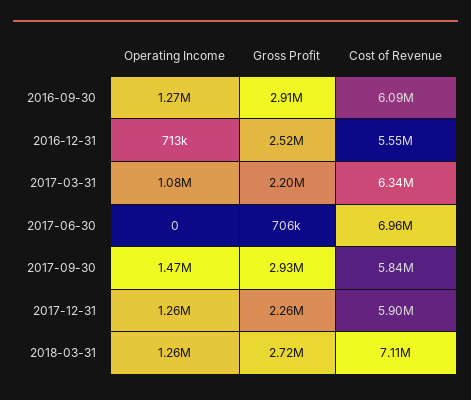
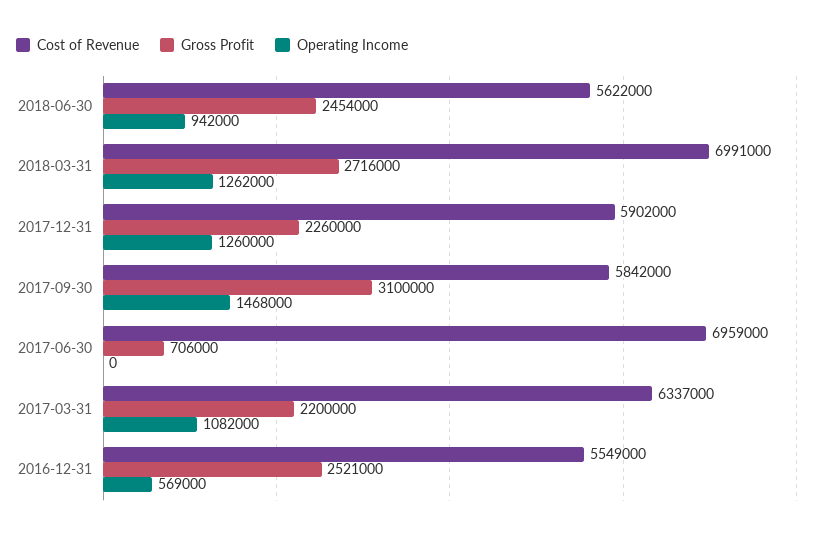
Operating Income, 2016-09-30: 1270000 -> none
Gross Profit, 2016-09-30: 2910000 -> none
Cost of Revenue, 2016-09-30: 6090000 -> none
Operating Income, 2016-12-31: 713000 -> 569000
Gross Profit, 2017-09-30: 2930000 -> 3100000
Cost of Revenue, 2018-03-31: 7110000 -> 6991000
Cost of Revenue, 2018-06-30: none -> 5622000
Gross Profit, 2018-06-30: none -> 2454000
Operating Income, 2018-06-30: none -> 942000

